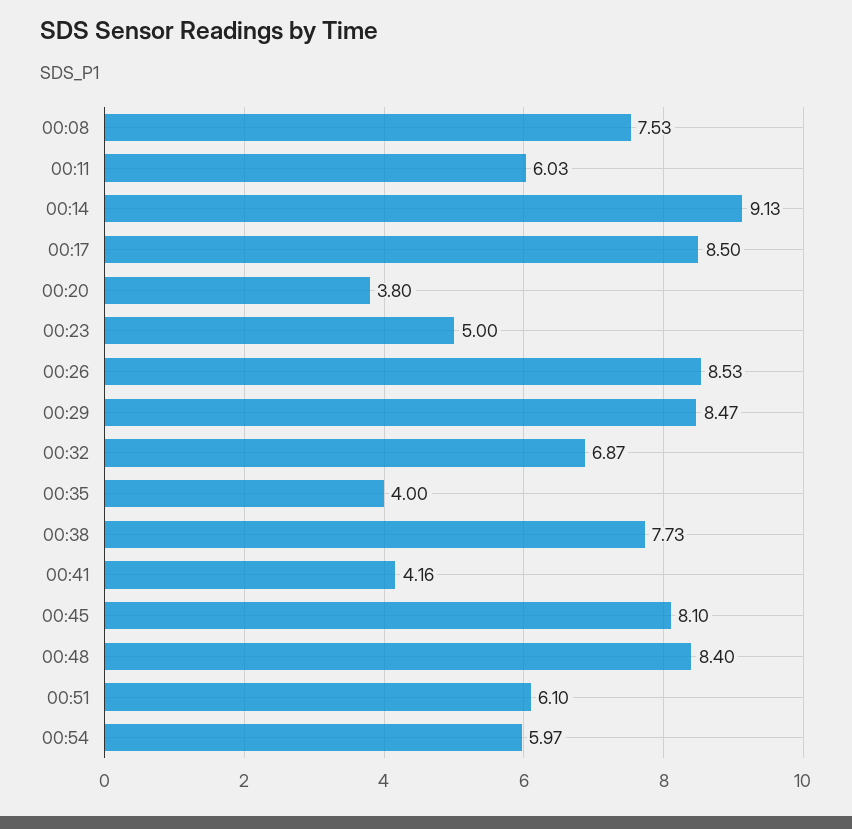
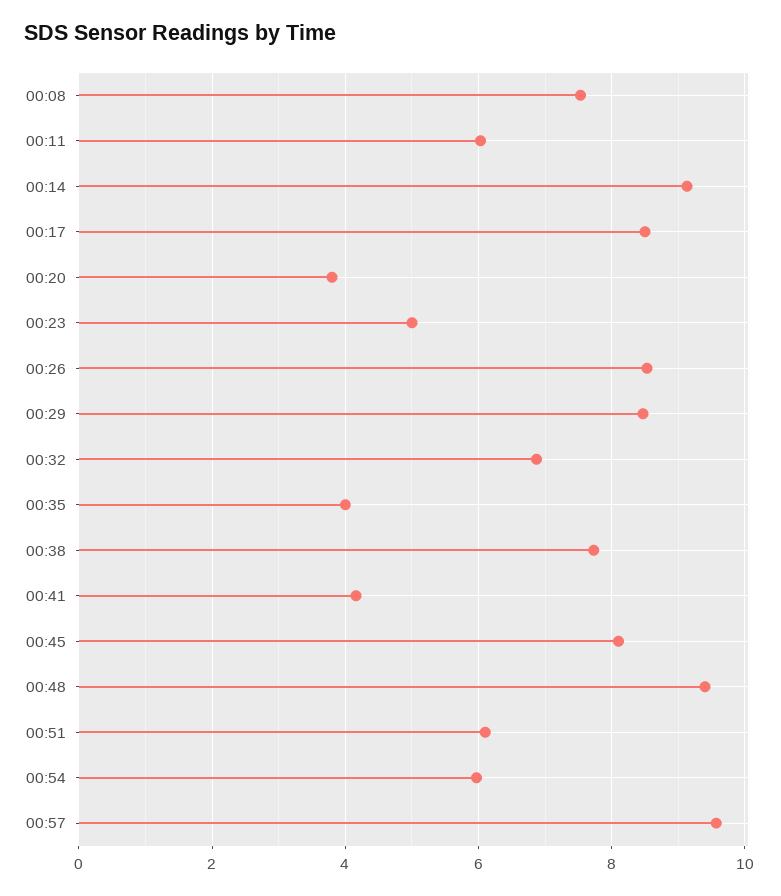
00:48: 8.4 -> 9.4
00:57: none -> 9.6

